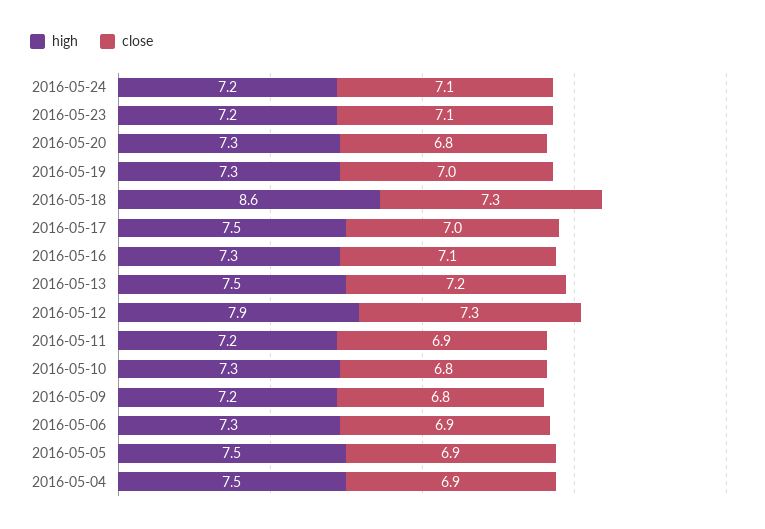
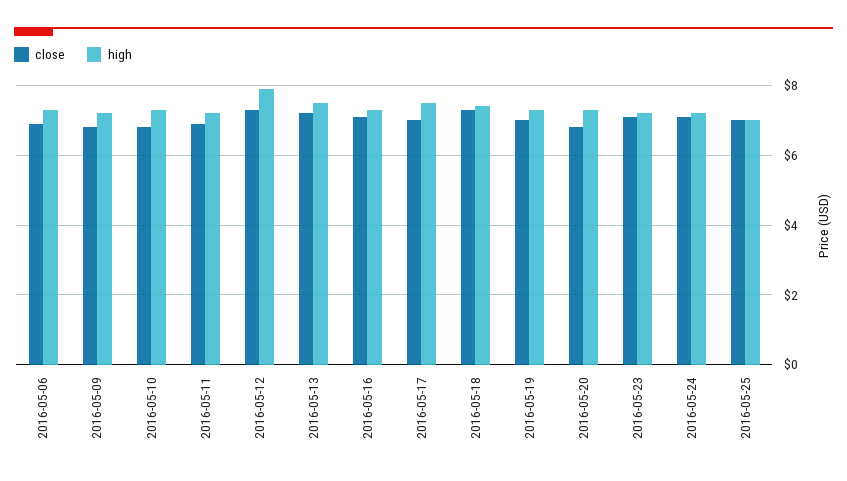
high, 2016-05-18: 8.6 -> 7.5
high, 2016-05-05: 7.5 -> none
close, 2016-05-05: 6.9 -> none
high, 2016-05-04: 7.5 -> none
close, 2016-05-04: 6.9 -> none
close, 2016-05-25: none -> 7
high, 2016-05-25: none -> 7

